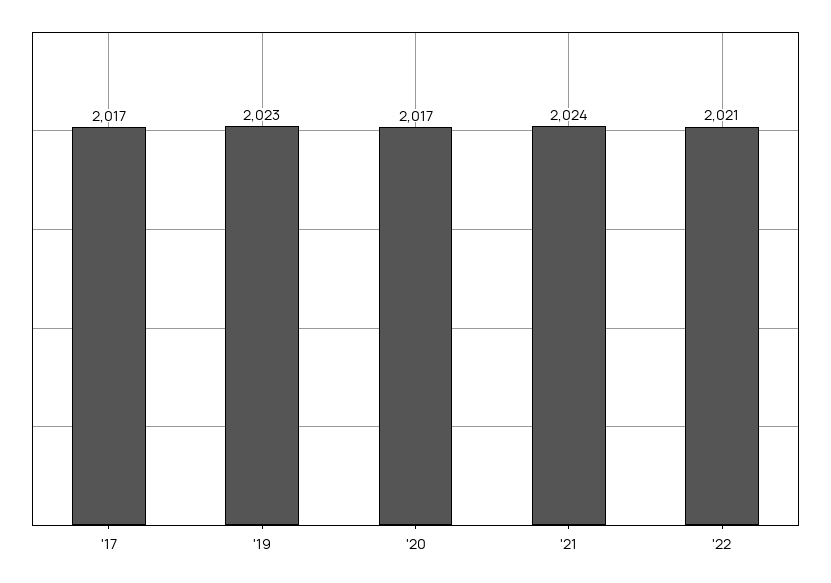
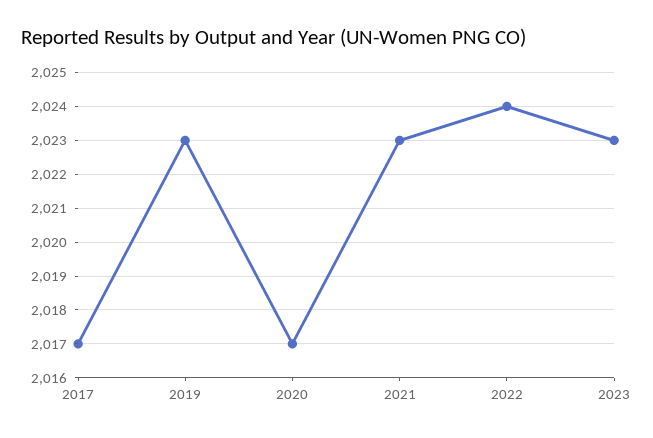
'21: 2024 -> 2023
'22: 2021 -> 2024
2023: none -> 2023

